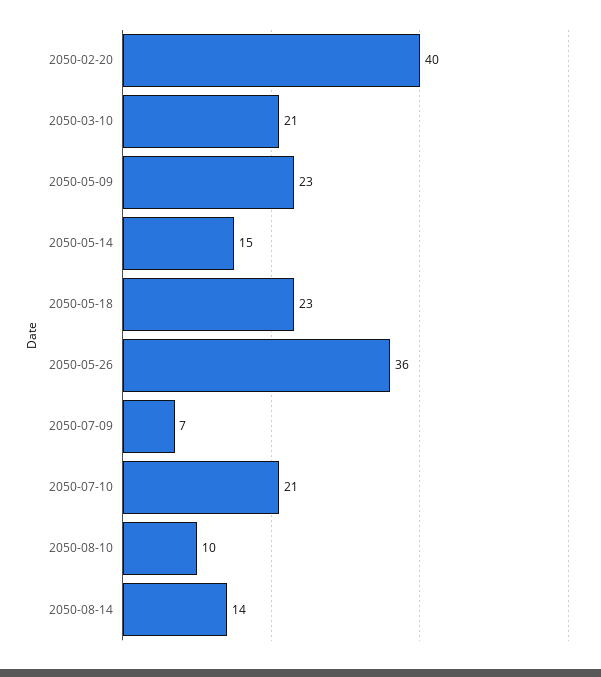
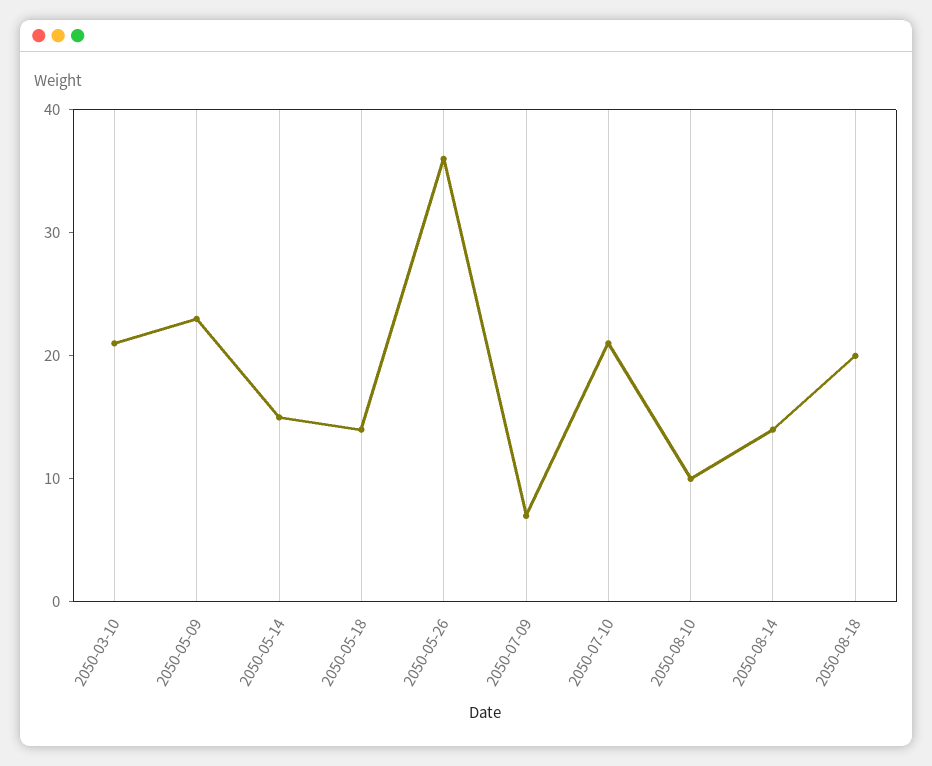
2050-02-20: 40 -> none
2050-05-18: 23 -> 14
2050-08-18: none -> 20

